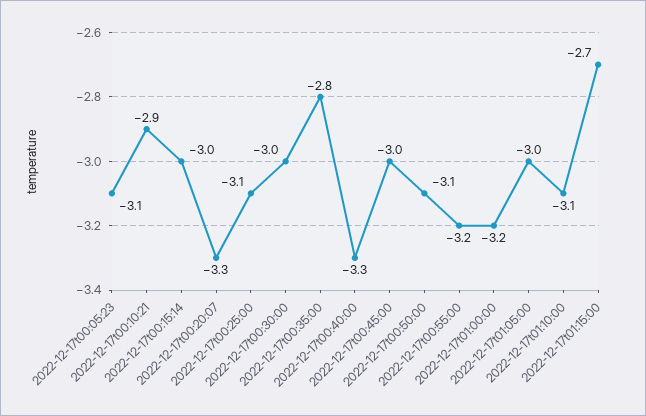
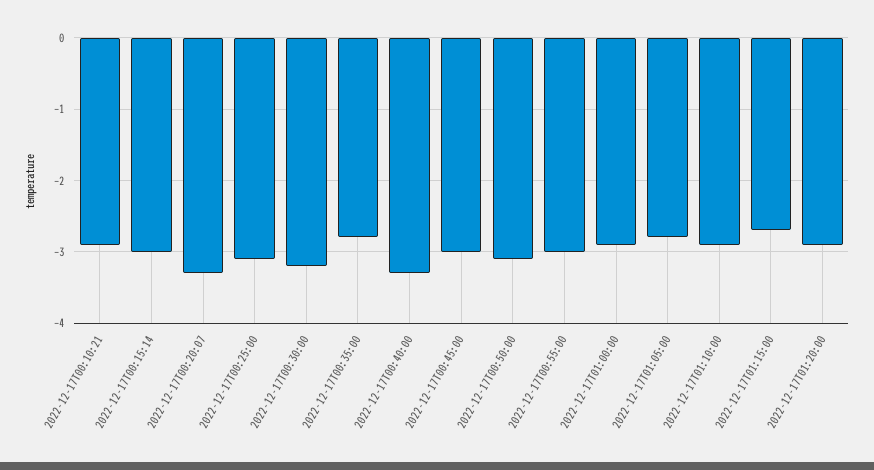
2022-12-17t00:05:23: -3.1 -> none
2022-12-17t00:30:00: -3 -> -3.2
2022-12-17t00:55:00: -3.2 -> -3
2022-12-17t01:00:00: -3.2 -> -2.9
2022-12-17t01:05:00: -3 -> -2.8
2022-12-17t01:10:00: -3.1 -> -2.9
2022-12-17T01:20:00: none -> -2.9

